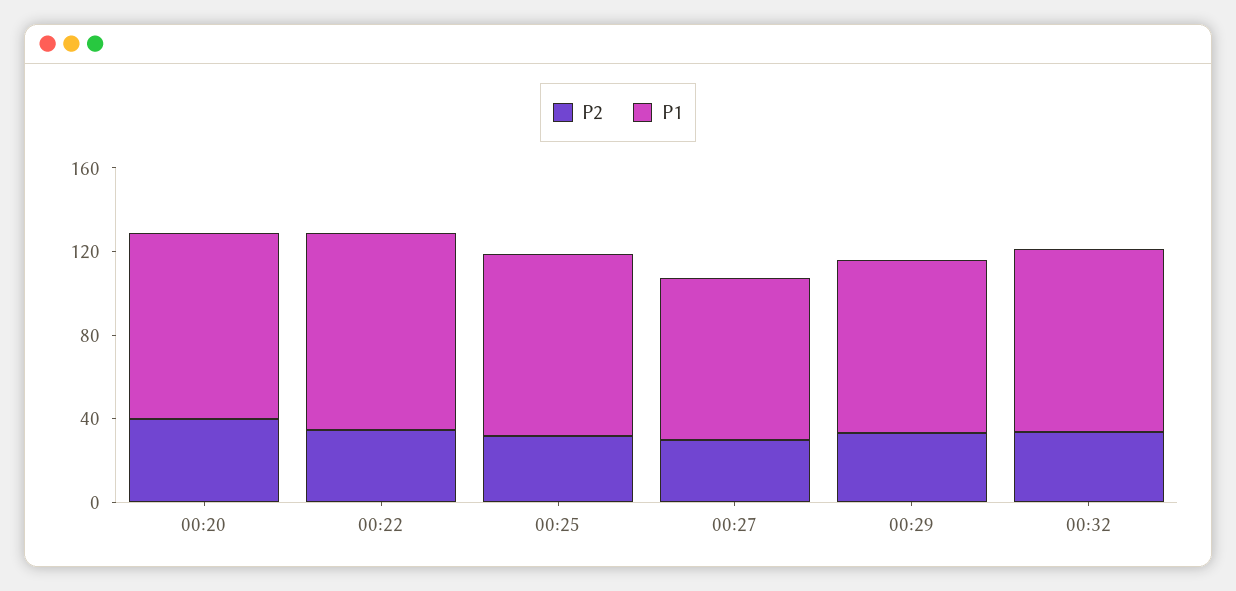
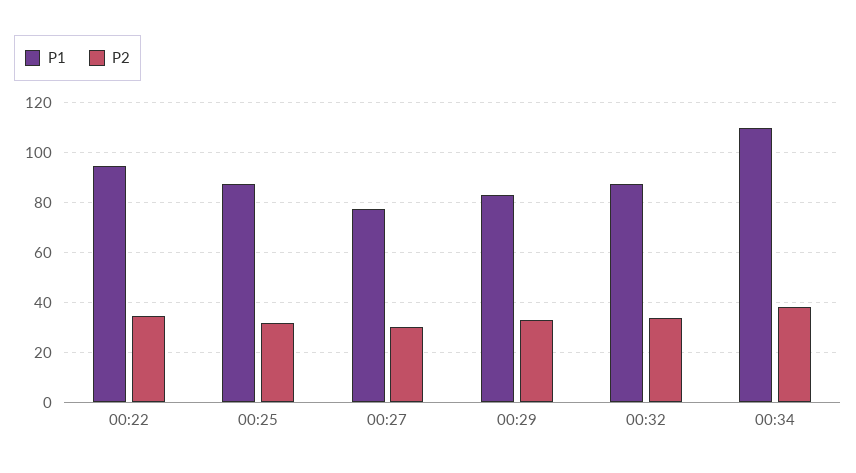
P2, 00:20: 40 -> none
P1, 00:20: 90 -> none
P1, 00:34: none -> 110
P2, 00:34: none -> 37.5

